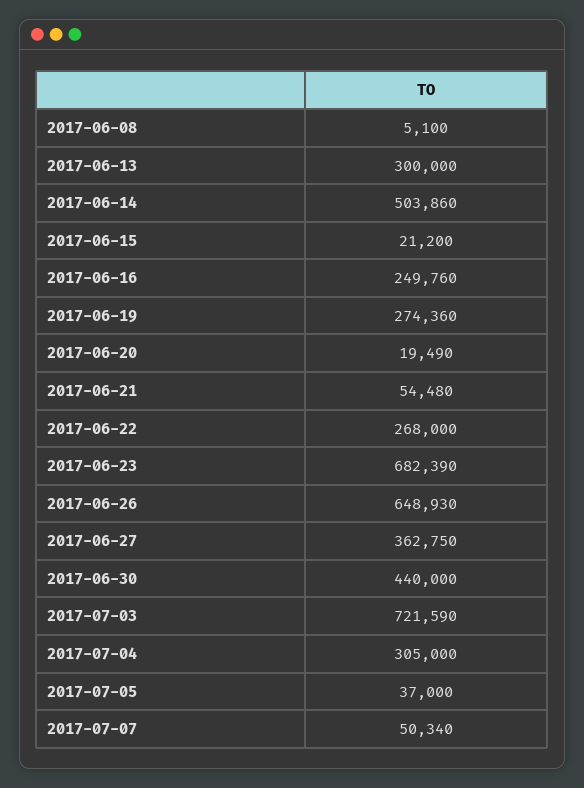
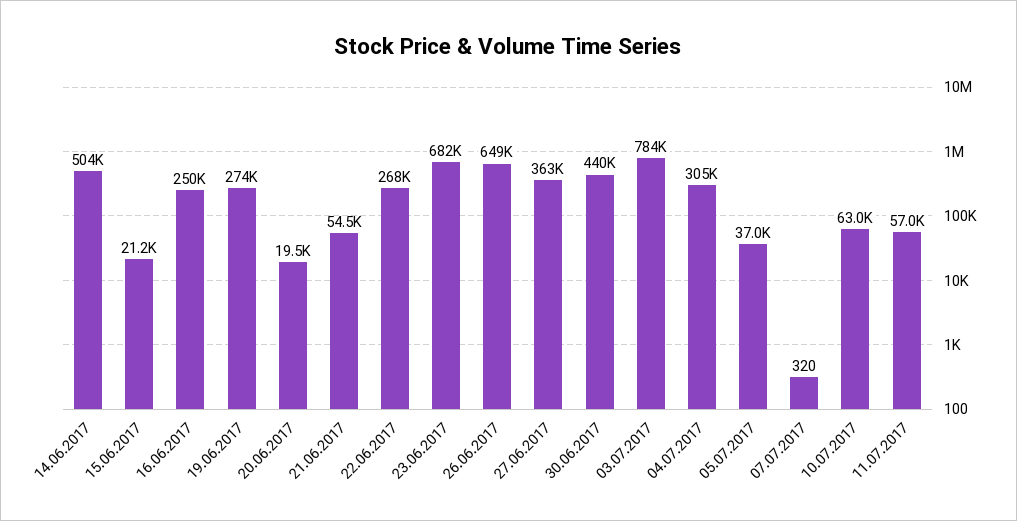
2017-06-08: 5100 -> none
2017-06-13: 300000 -> none
2017-07-03: 721590 -> 784000
2017-07-07: 50340 -> 320
10.07.2017: none -> 63000
11.07.2017: none -> 57000

